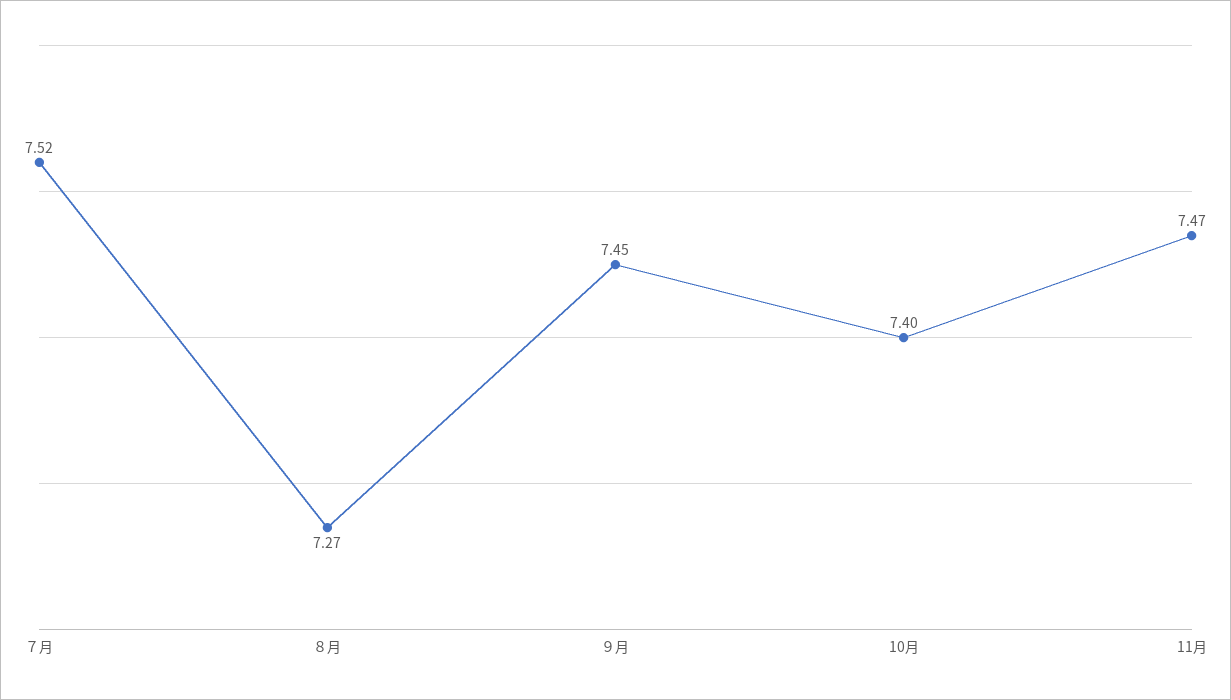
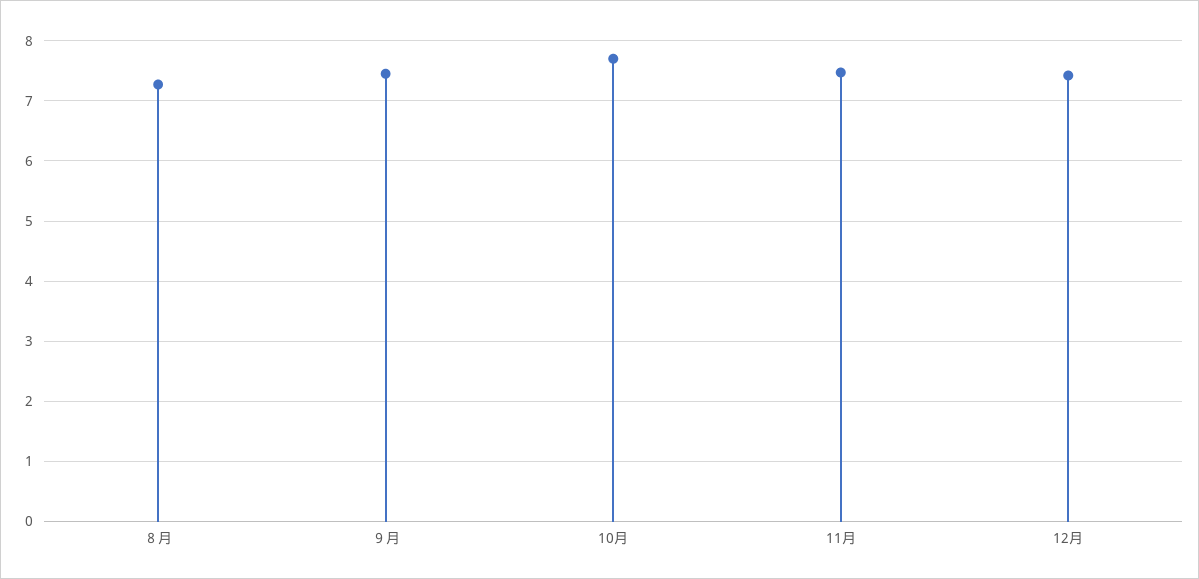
７月: 7.52 -> none
10月: 7.4 -> 7.7
12月: none -> 7.4

